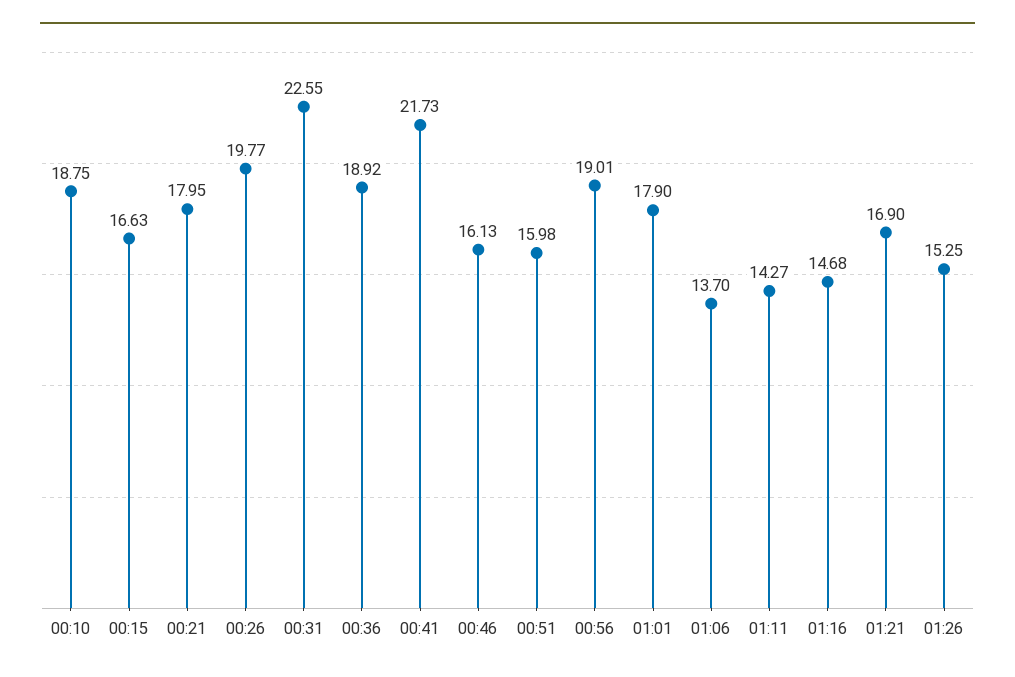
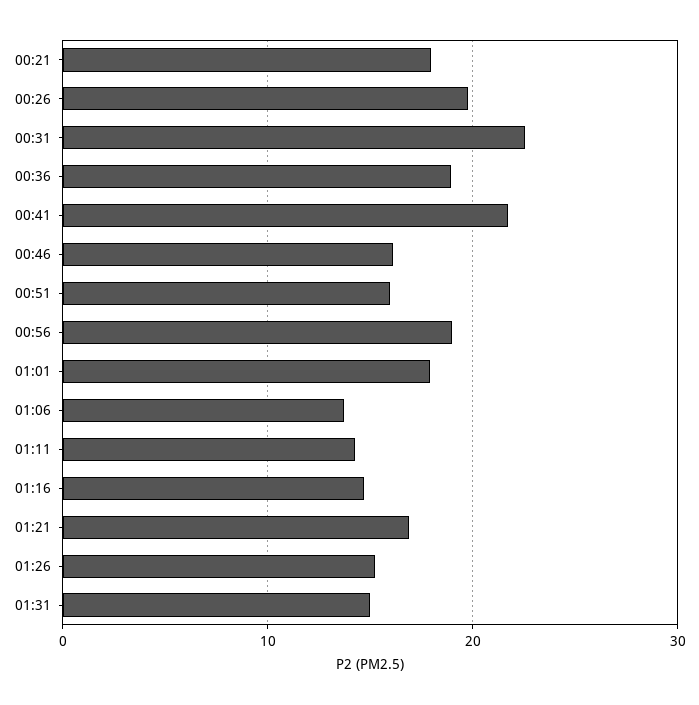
00:10: 18.75 -> none
00:15: 16.63 -> none
01:31: none -> 15

